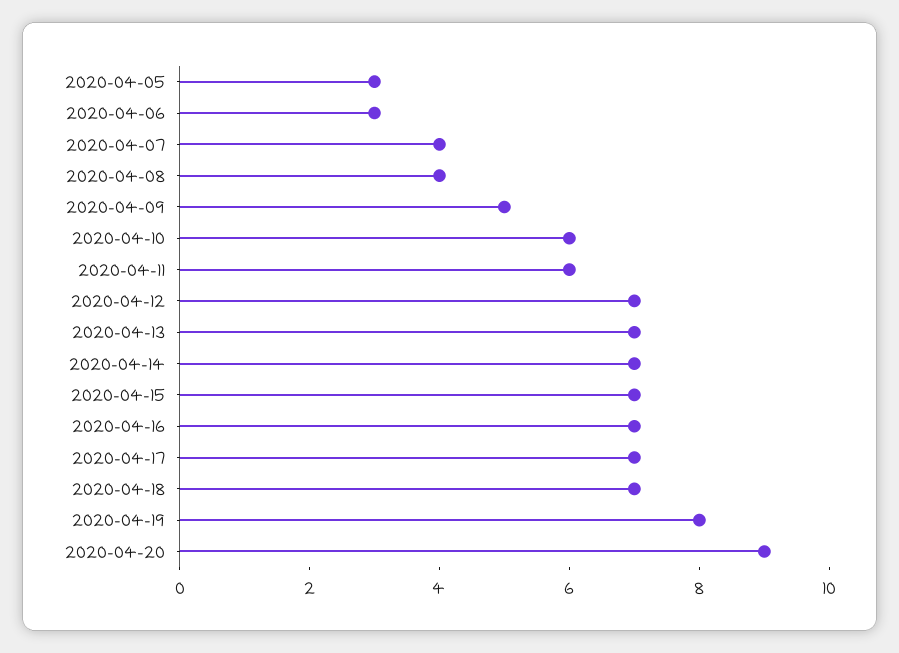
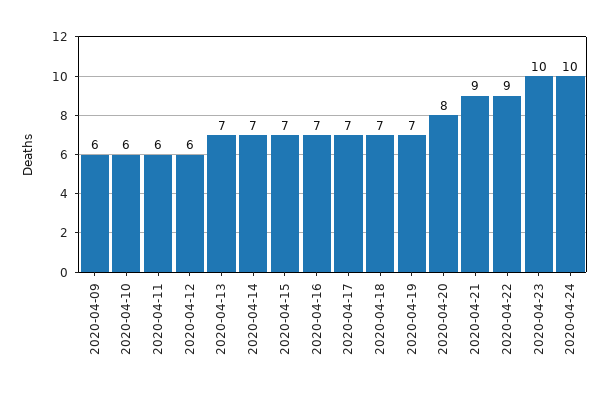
2020-04-05: 3 -> none
2020-04-06: 3 -> none
2020-04-07: 4 -> none
2020-04-08: 4 -> none
2020-04-09: 5 -> 6
2020-04-12: 7 -> 6
2020-04-19: 8 -> 7
2020-04-20: 9 -> 8
2020-04-21: none -> 9
2020-04-22: none -> 9
2020-04-23: none -> 10
2020-04-24: none -> 10

